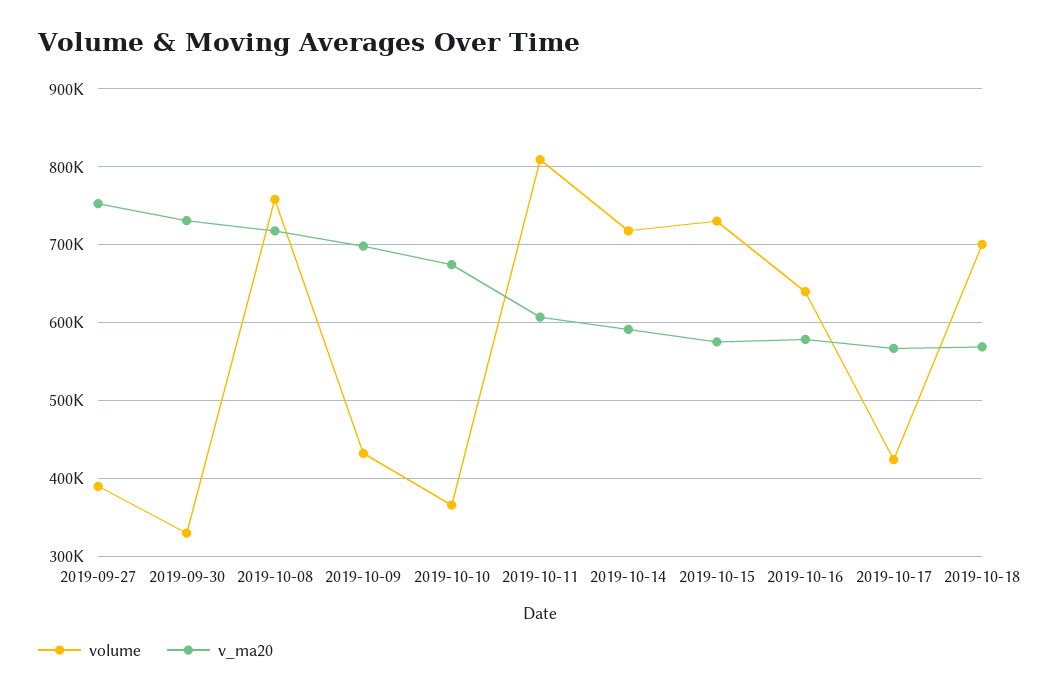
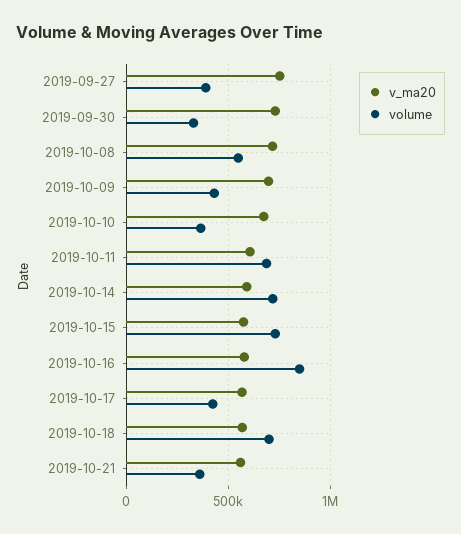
volume, 2019-10-08: 760000 -> 550000
volume, 2019-10-11: 810000 -> 700000
volume, 2019-10-16: 640000 -> 850000
v_ma20, 2019-10-21: none -> 550000
volume, 2019-10-21: none -> 350000

